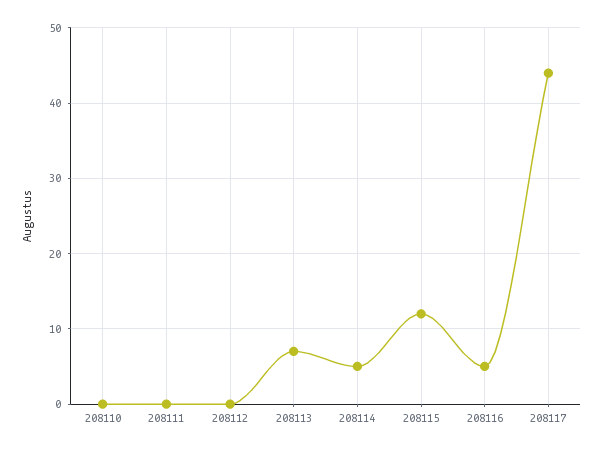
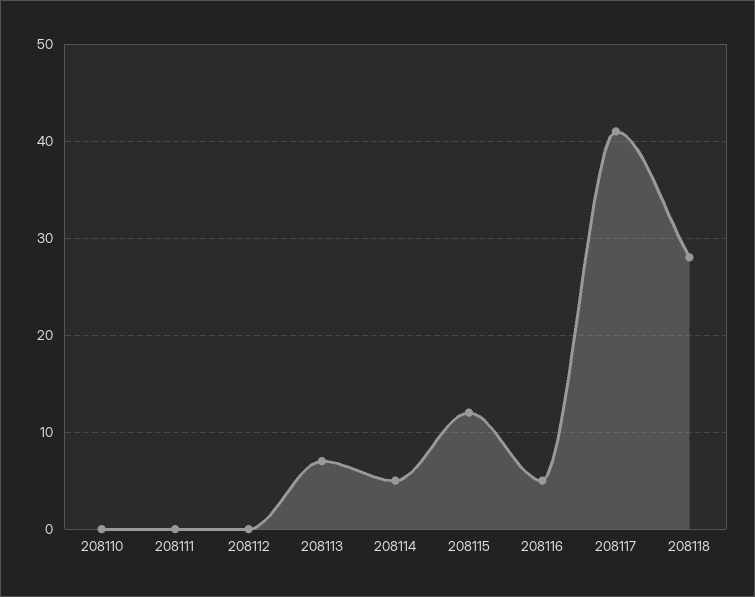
208117: 44 -> 41
208118: none -> 28

